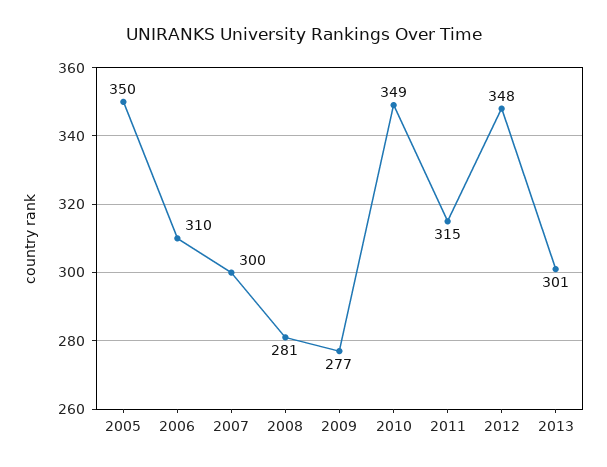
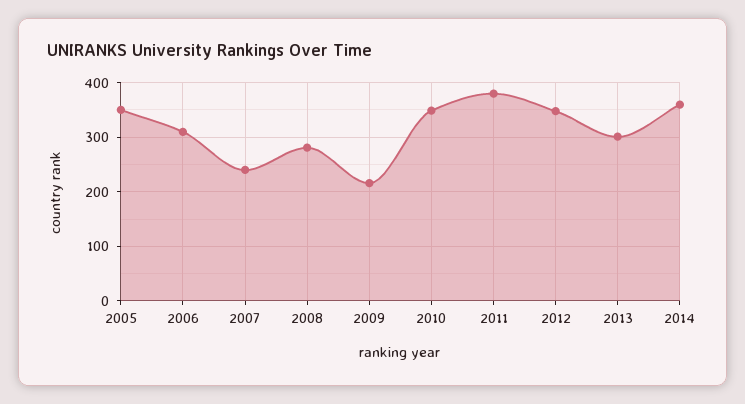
2007: 300 -> 240
2009: 277 -> 220
2011: 315 -> 380
2014: none -> 360

